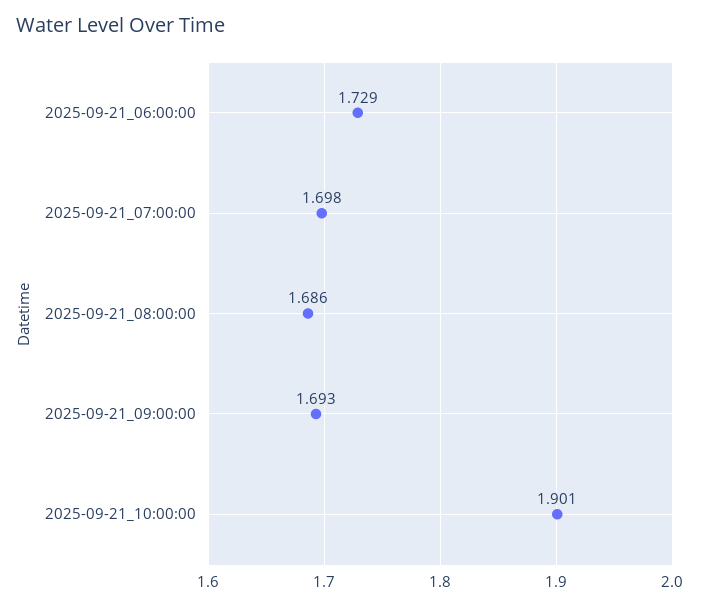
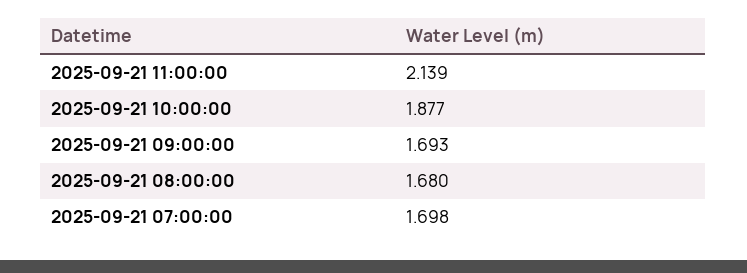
2025-09-21_06:00:00: 1.729 -> none
2025-09-21_08:00:00: 1.686 -> 1.68
2025-09-21_10:00:00: 1.901 -> 1.877
2025-09-21 11:00:00: none -> 2.139

